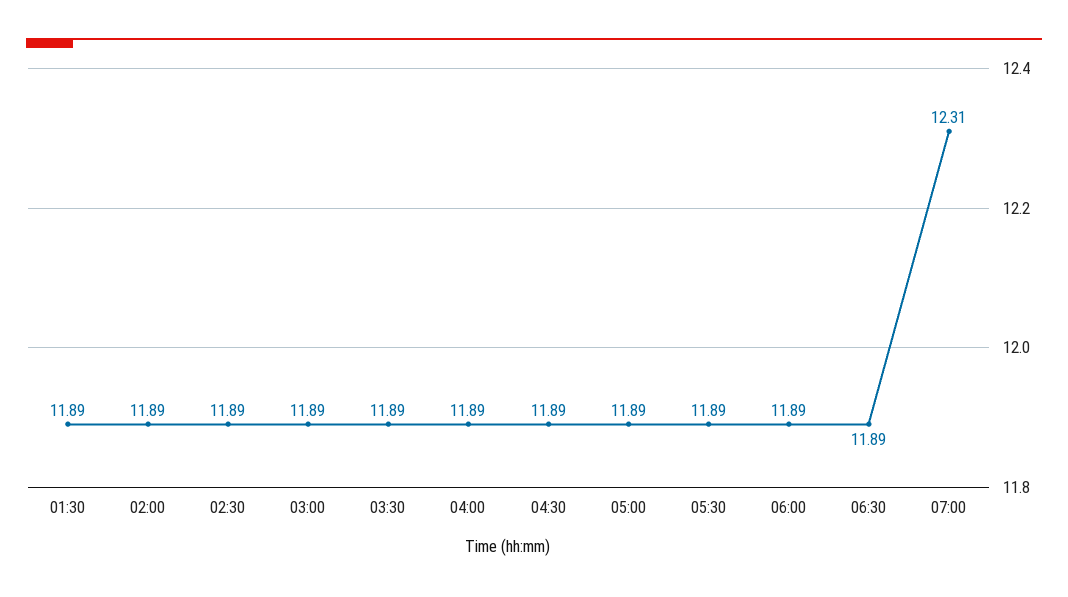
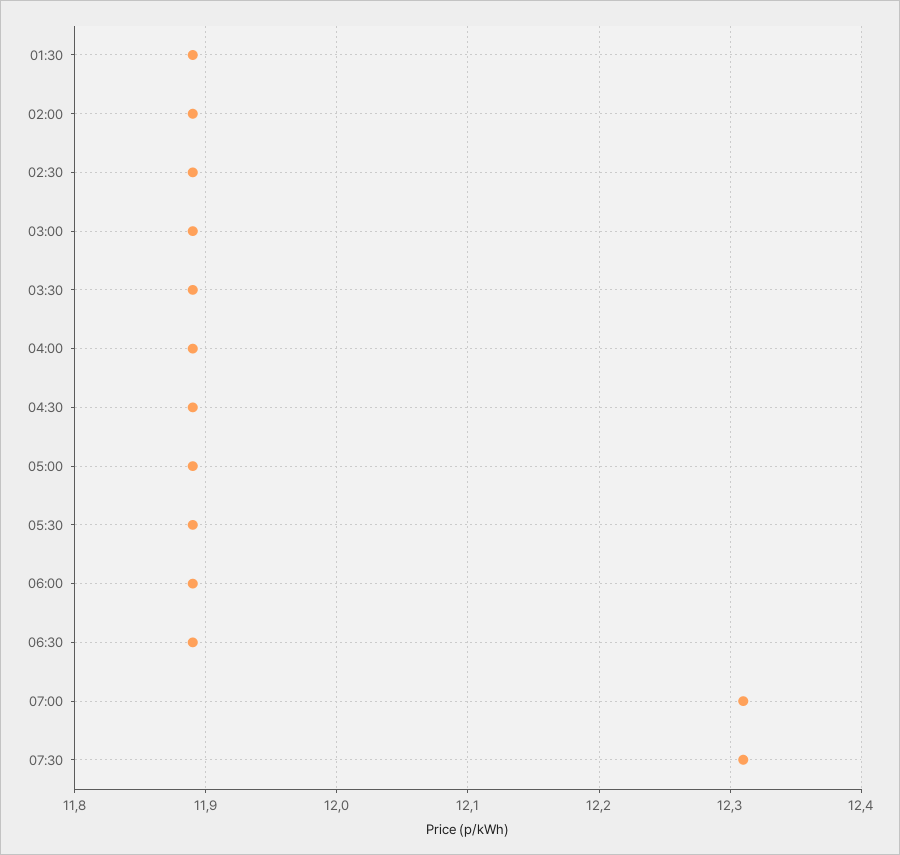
07:30: none -> 12.31

